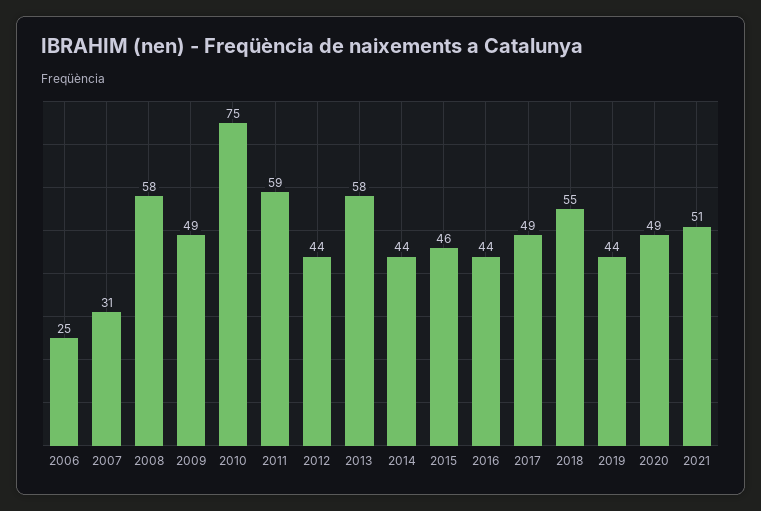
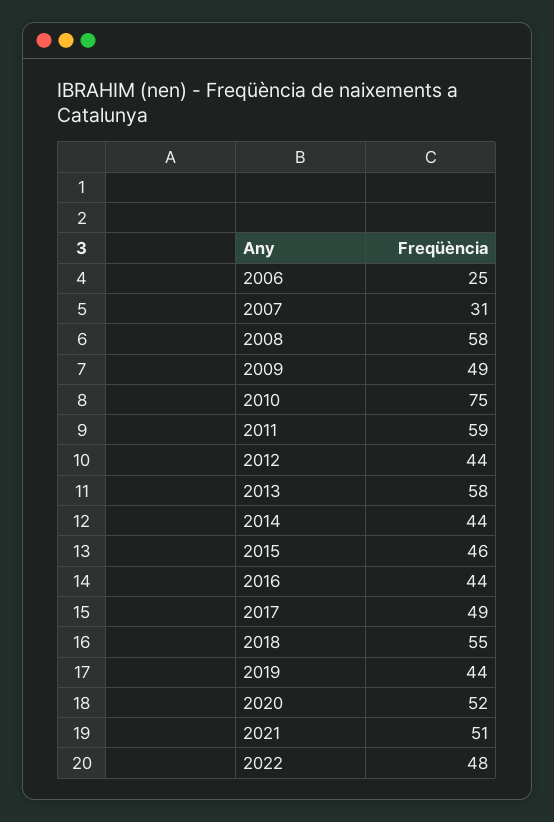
2020: 49 -> 52
2022: none -> 48

